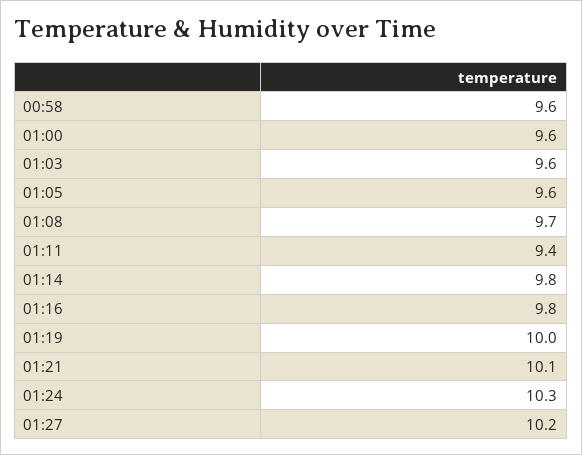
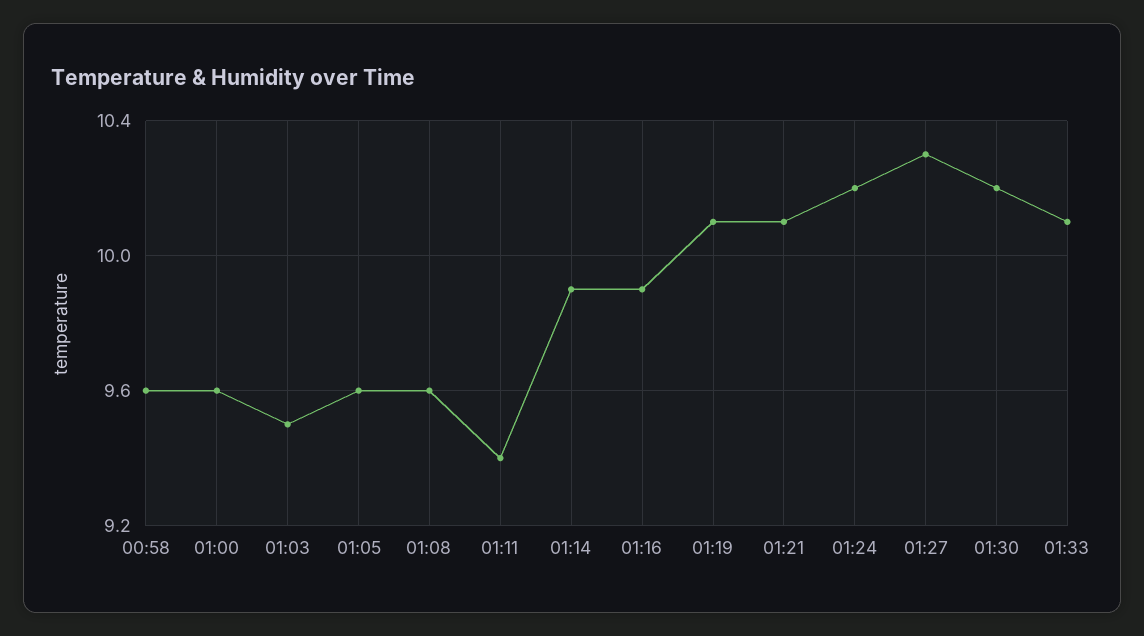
01:03: 9.6 -> 9.5
01:08: 9.7 -> 9.6
01:14: 9.8 -> 9.9
01:16: 9.8 -> 9.9
01:19: 10 -> 10.1
01:24: 10.3 -> 10.2
01:27: 10.2 -> 10.3
01:30: none -> 10.2
01:33: none -> 10.1

